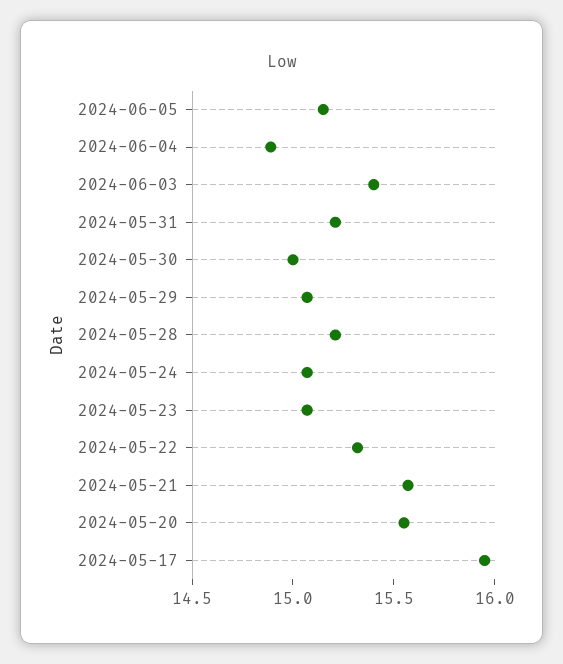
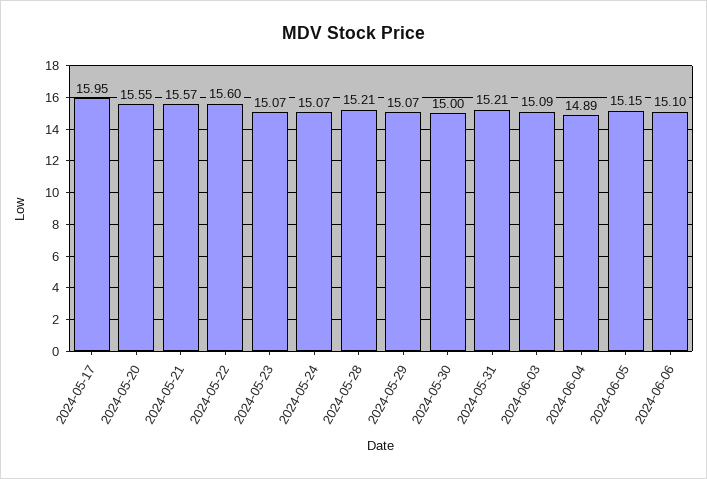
2024-06-03: 15.4 -> 15.09
2024-05-22: 15.3 -> 15.6
2024-06-06: none -> 15.1

